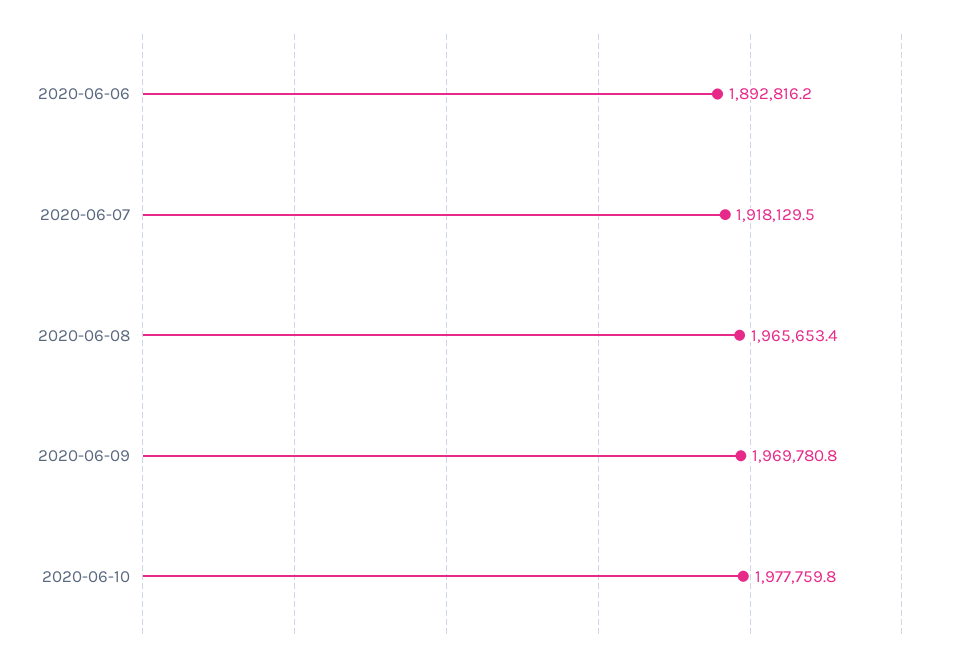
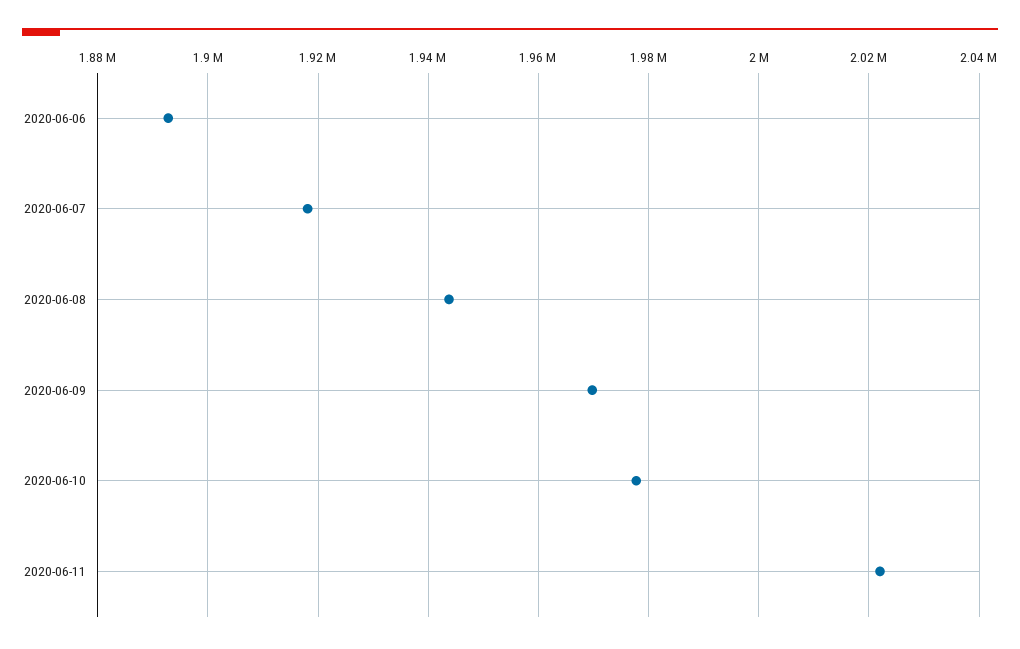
2020-06-08: 1965653.4 -> 1944000
2020-06-11: none -> 2022000

